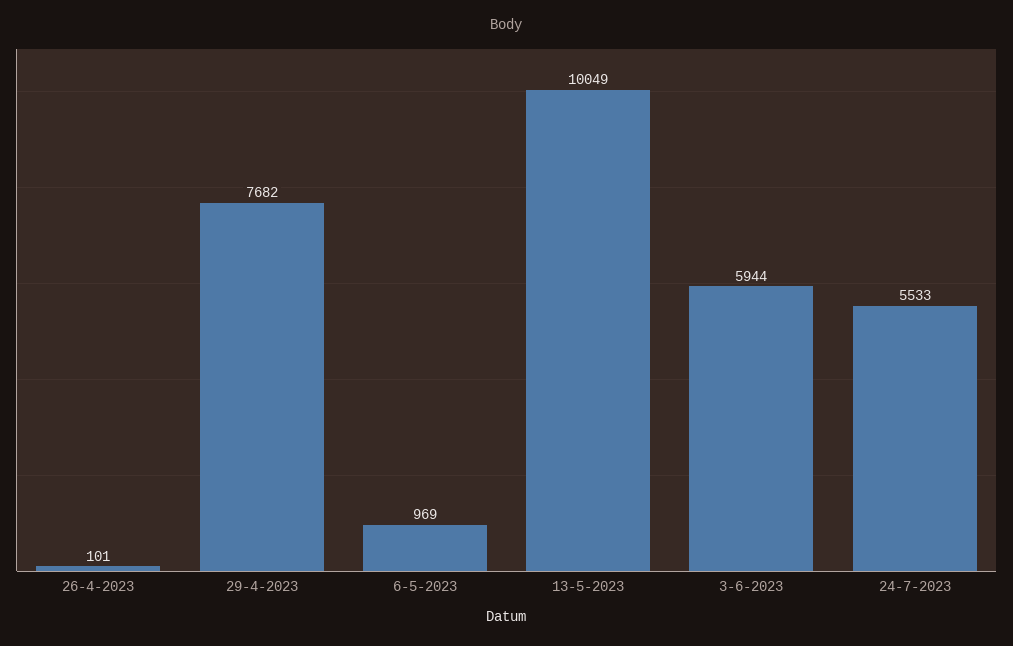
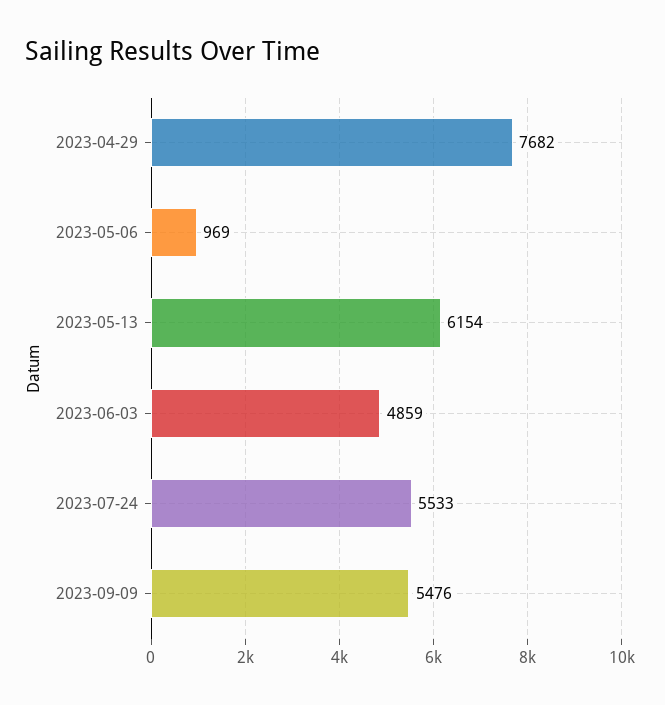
26-4-2023: 101 -> none
13-5-2023: 10049 -> 6154
3-6-2023: 5944 -> 4859
2023-09-09: none -> 5476

